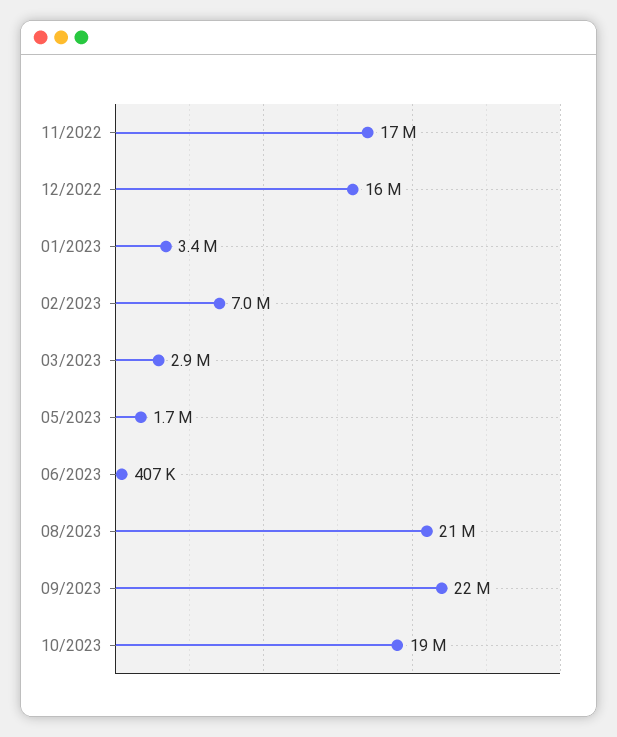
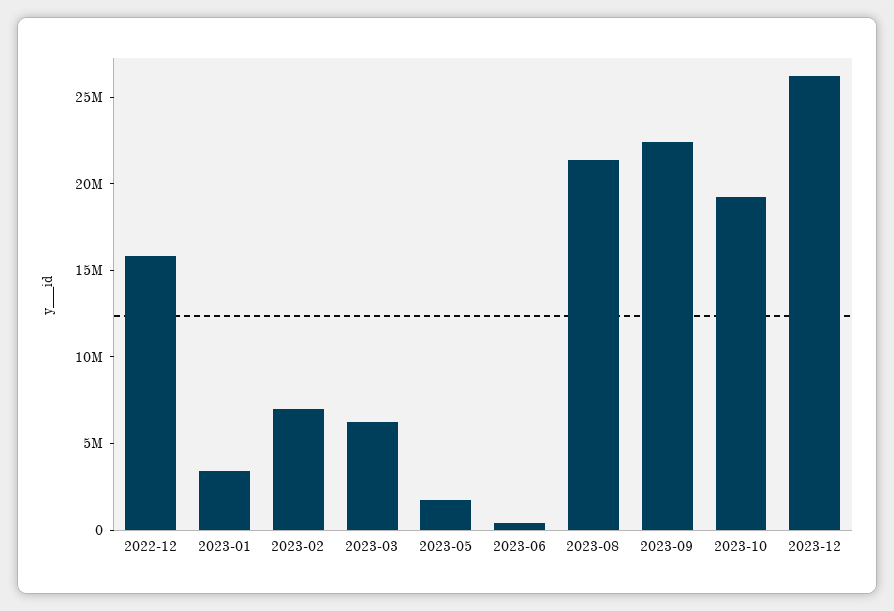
11/2022: 17000000 -> none
03/2023: 2900000 -> 6000000
2023-12: none -> 26000000

